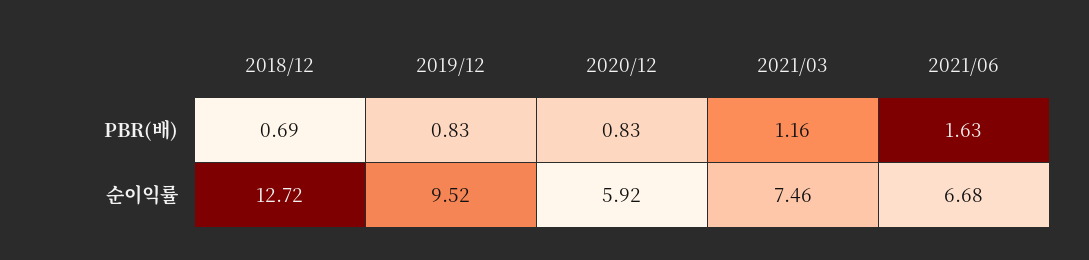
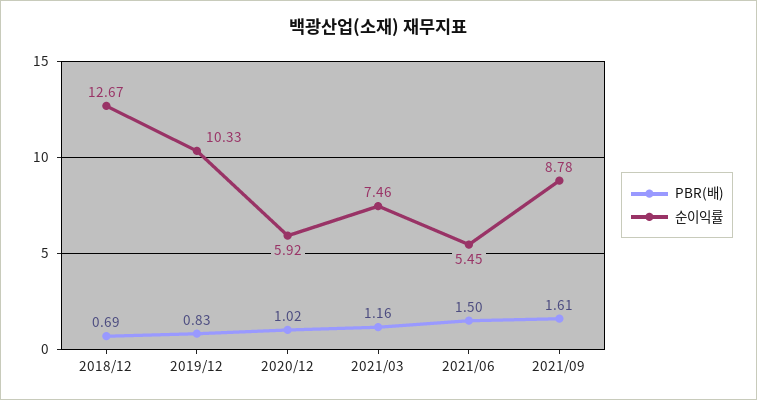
PBR(배), 2020/12: 0.83 -> 1.02
PBR(배), 2021/06: 1.63 -> 1.5
순이익률, 2018/12: 12.72 -> 12.67
순이익률, 2019/12: 9.52 -> 10.33
순이익률, 2021/06: 6.68 -> 5.45
PBR(배), 2021/09: none -> 1.61
순이익률, 2021/09: none -> 8.78

